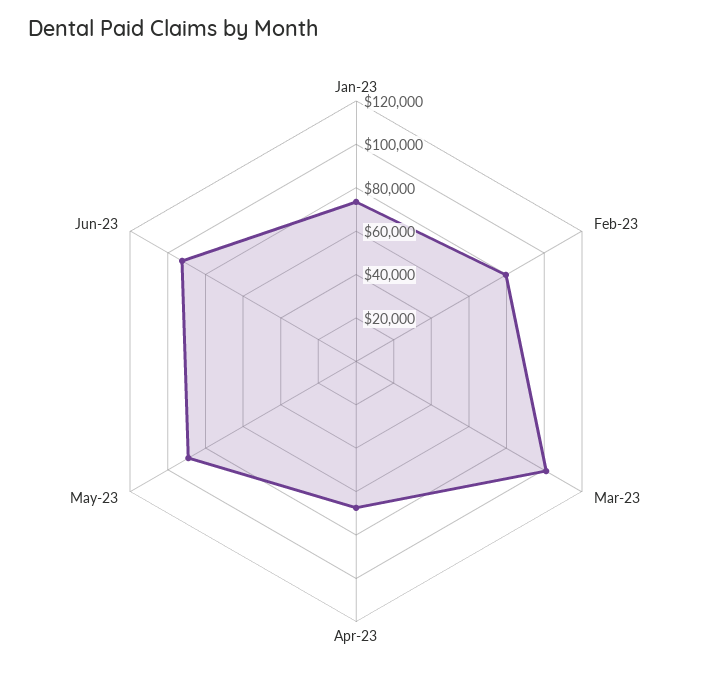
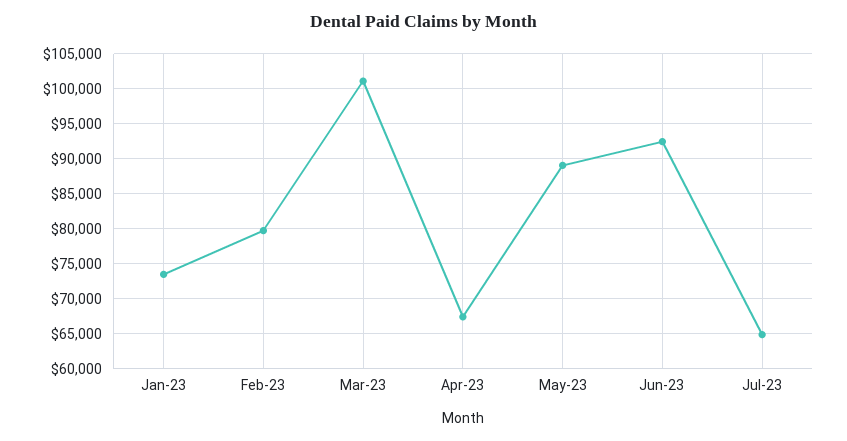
Jul-23: none -> 65000

